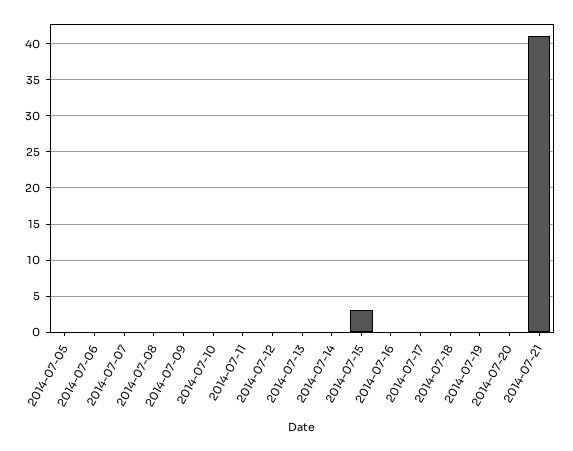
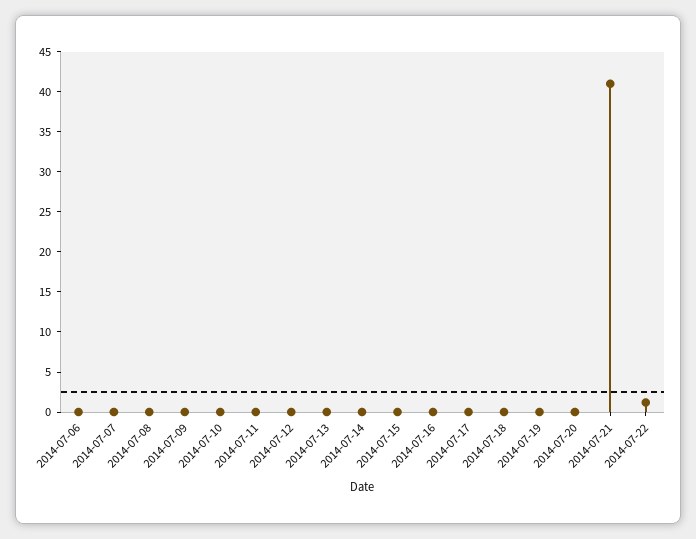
2014-07-05: 0 -> none
2014-07-15: 3 -> 0
2014-07-22: none -> 1

